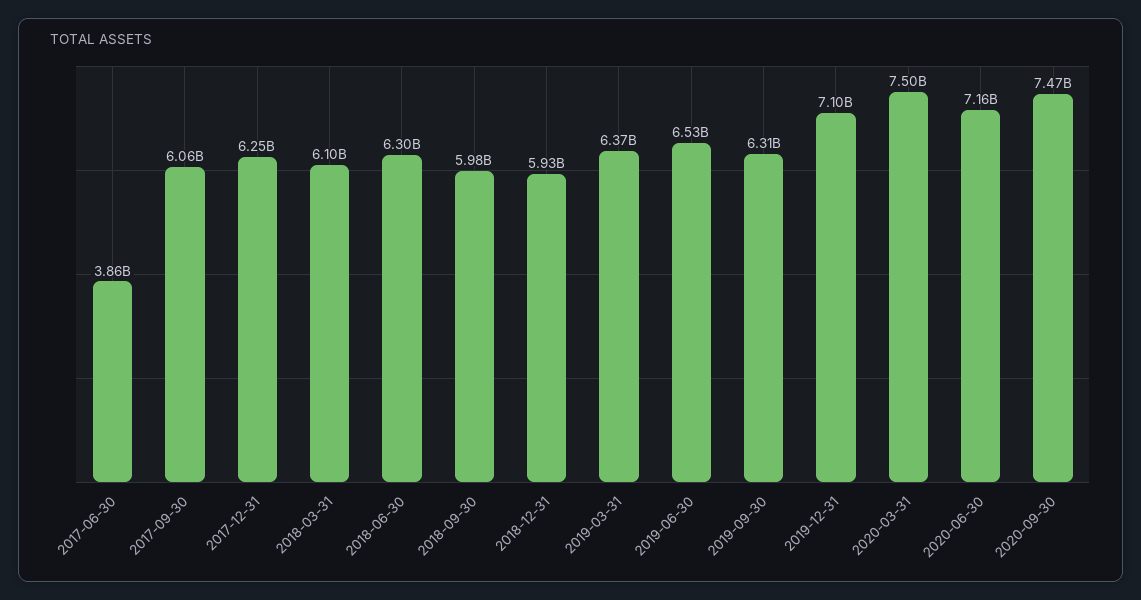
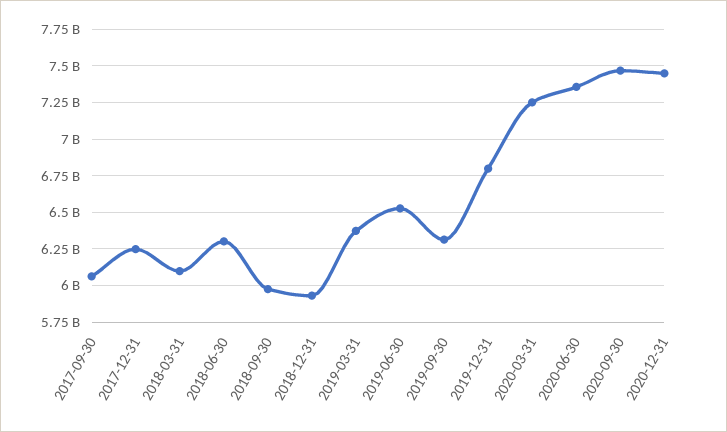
2017-06-30: 3860000000 -> none
2019-12-31: 7100000000 -> 6800000000
2020-03-31: 7500000000 -> 7250000000
2020-06-30: 7160000000 -> 7350000000
2020-12-31: none -> 7450000000

